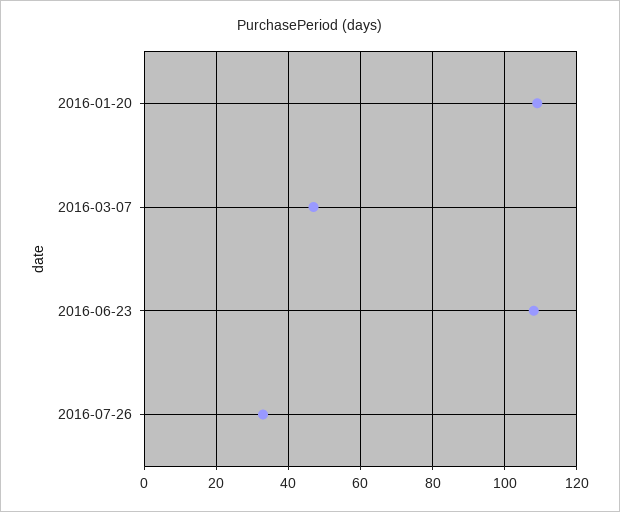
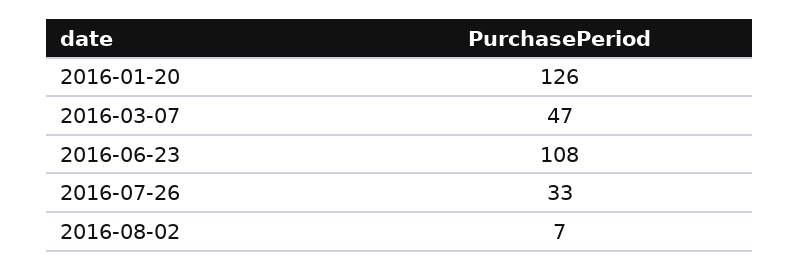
2016-01-20: 110 -> 126
2016-08-02: none -> 7

